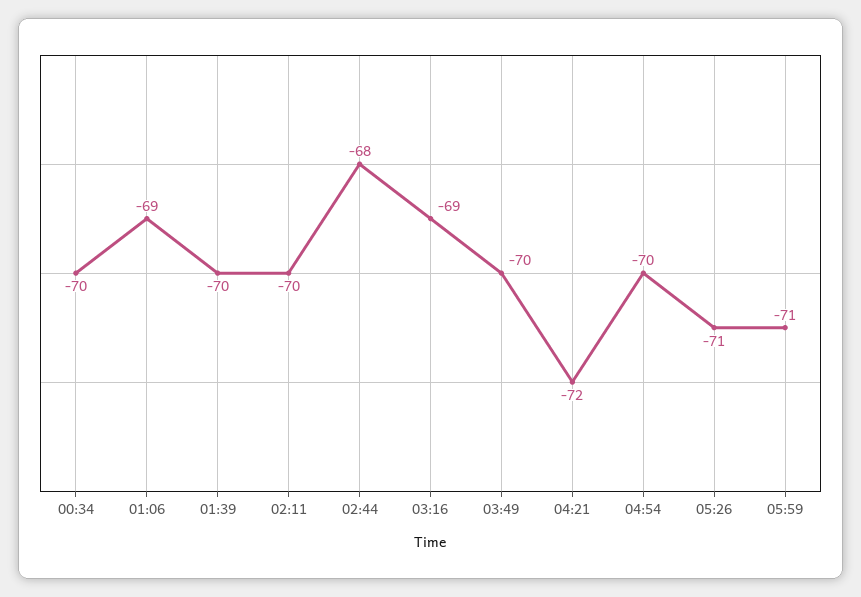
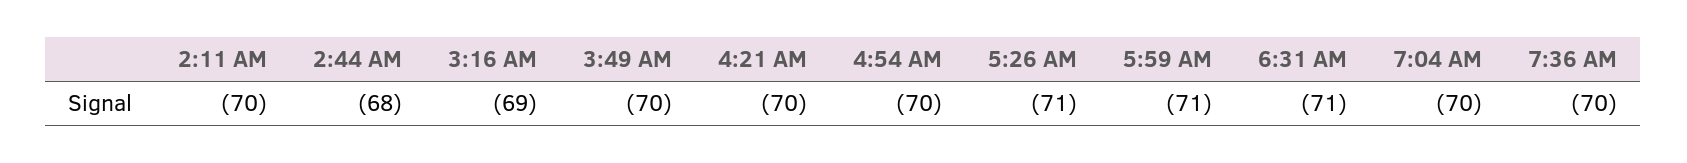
00:34: -70 -> none
01:06: -69 -> none
01:39: -70 -> none
04:21: -72 -> -70
6:31 AM: none -> -71
7:04 AM: none -> -70
7:36 AM: none -> -70

